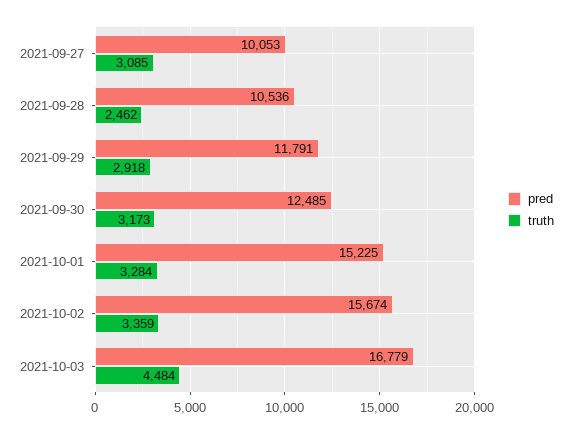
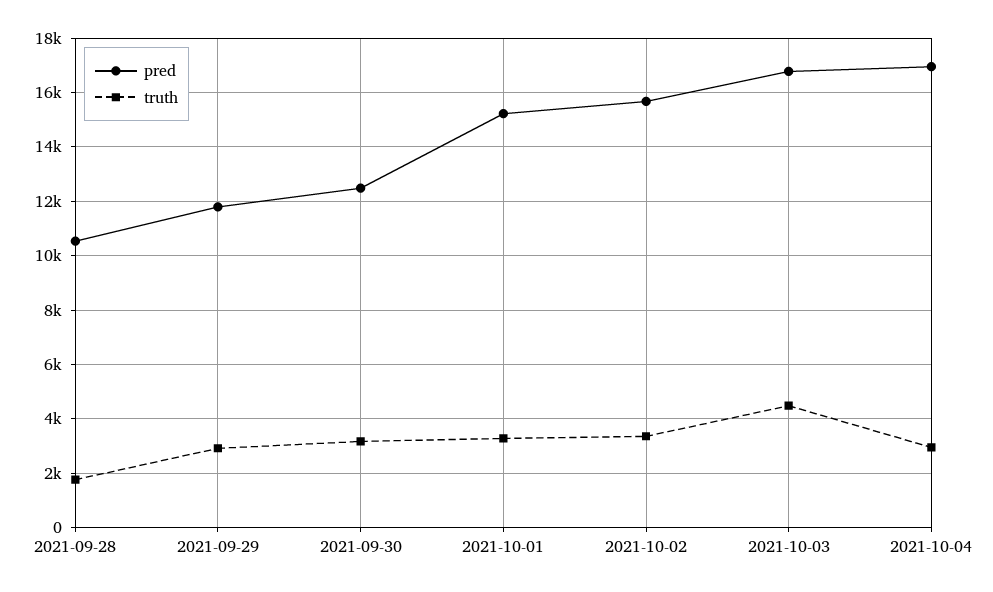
pred, 2021-09-27: 10053 -> none
truth, 2021-09-27: 3085 -> none
truth, 2021-09-28: 2462 -> 1750
pred, 2021-10-04: none -> 17000
truth, 2021-10-04: none -> 3000

